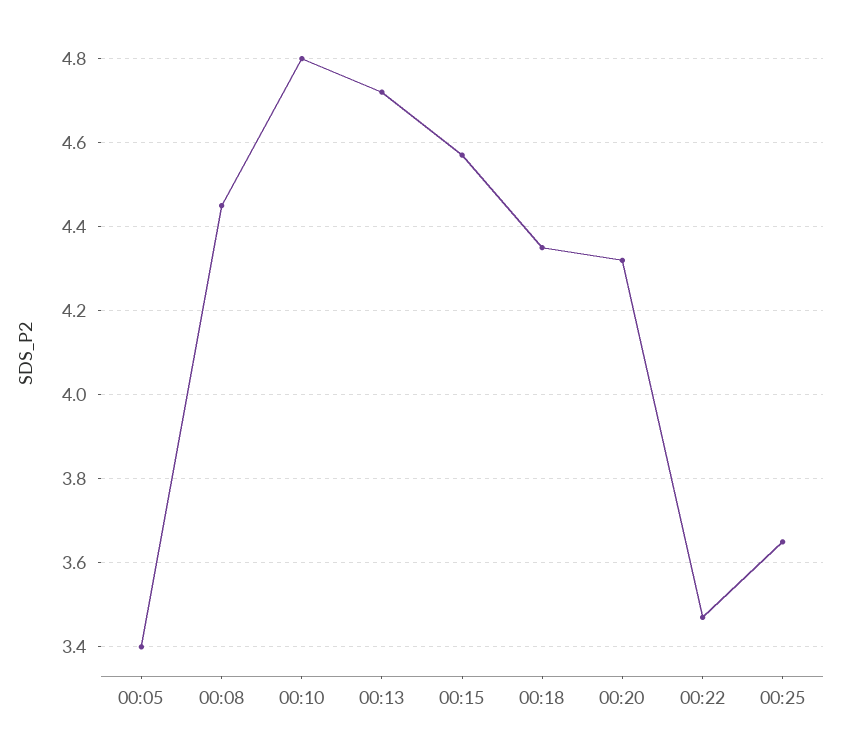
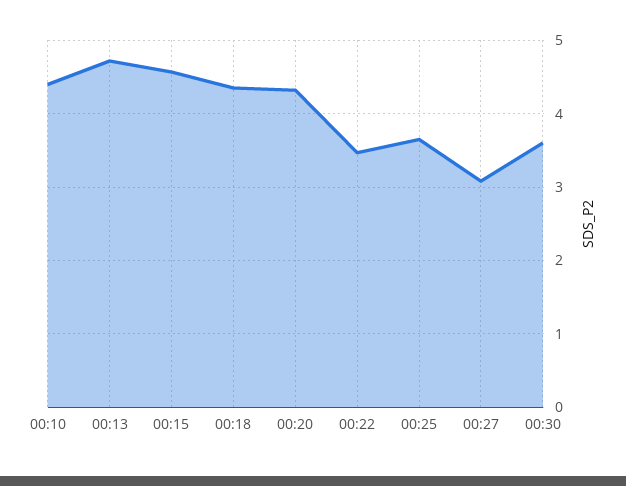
00:05: 3.4 -> none
00:08: 4.45 -> none
00:10: 4.8 -> 4.4
00:27: none -> 3.1
00:30: none -> 3.6

